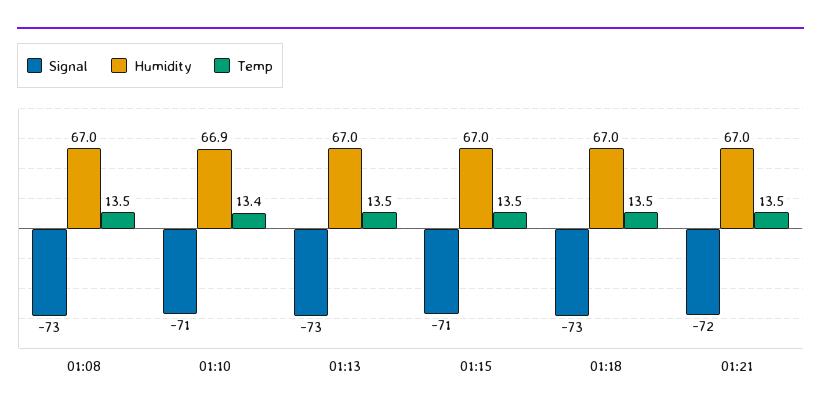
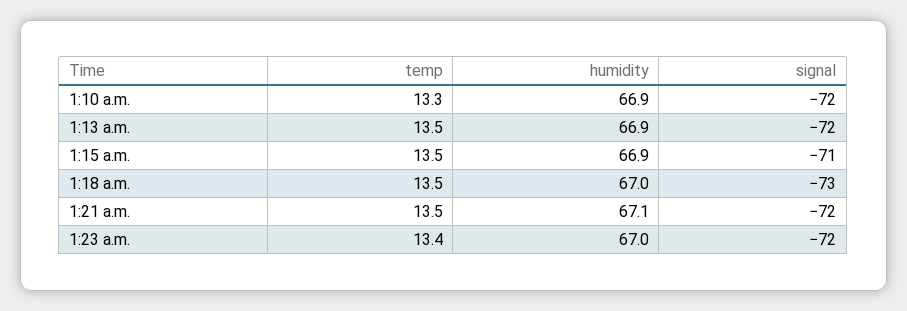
Signal, 01:08: -73 -> none
Humidity, 01:08: 67 -> none
Temp, 01:08: 13.5 -> none
Signal, 01:10: -71 -> -72
Temp, 01:10: 13.4 -> 13.3
Signal, 01:13: -73 -> -72
Humidity, 01:13: 67 -> 66.9
Humidity, 01:15: 67 -> 66.9
Humidity, 01:21: 67 -> 67.1
Temp, 1:23 a.m.: none -> 13.4
Humidity, 1:23 a.m.: none -> 67
Signal, 1:23 a.m.: none -> -72

